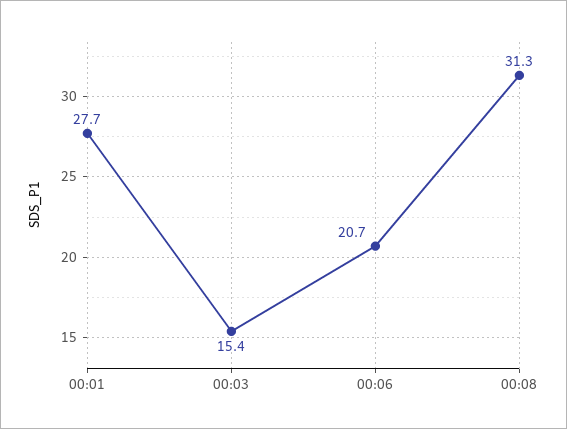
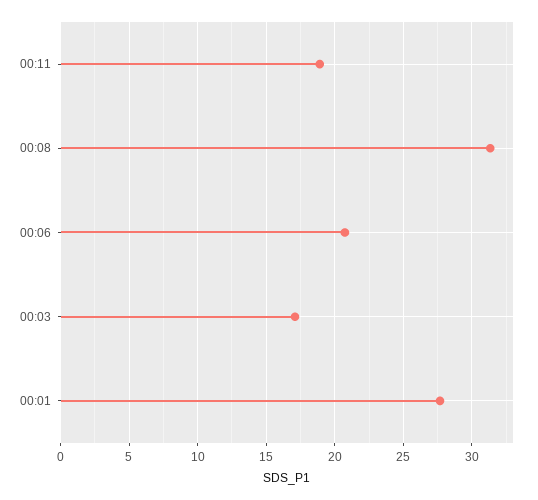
00:03: 15.4 -> 17
00:11: none -> 19

